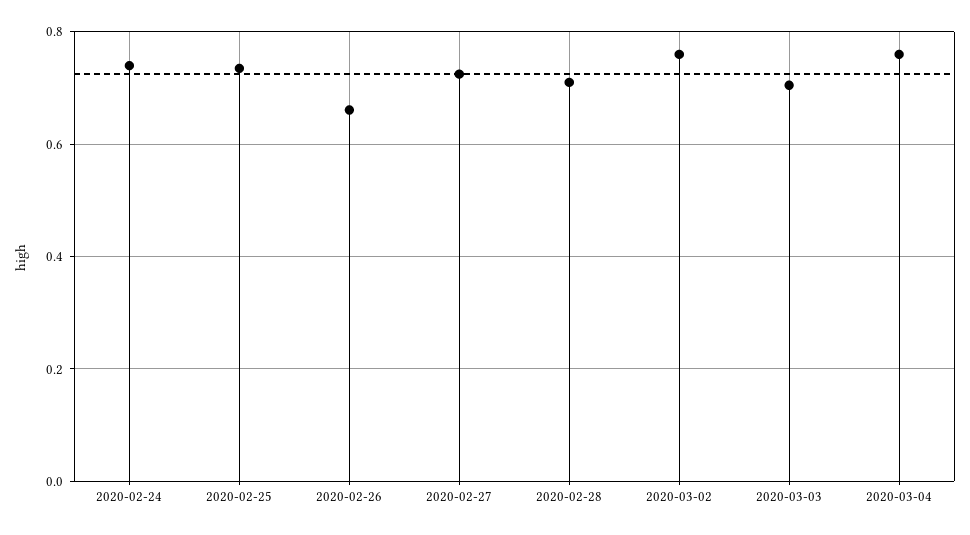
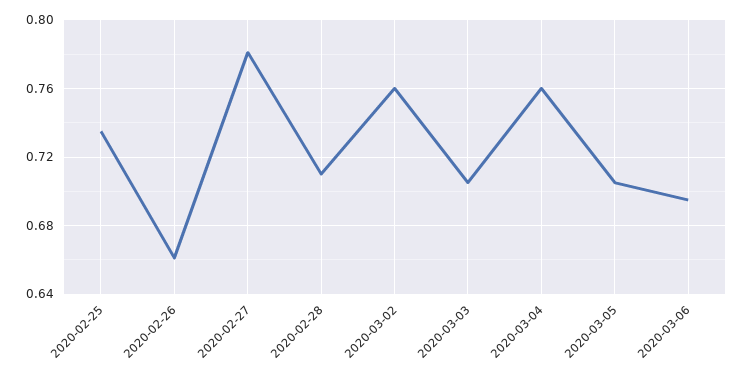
2020-02-24: 0.74 -> none
2020-02-27: 0.72 -> 0.78
2020-03-05: none -> 0.705
2020-03-06: none -> 0.695

